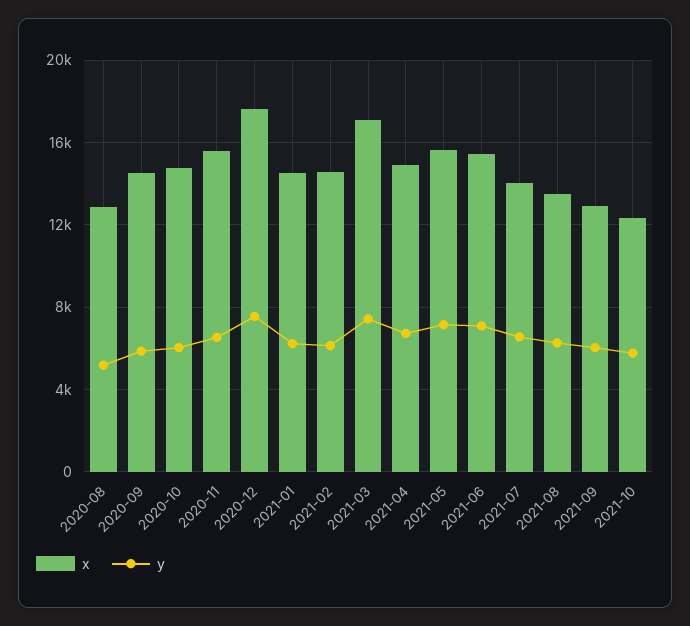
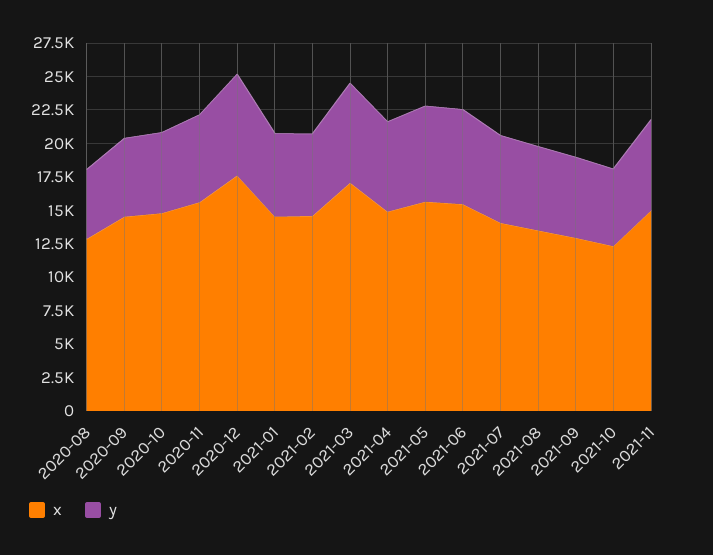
x, 2021-11: none -> 15000
y, 2021-11: none -> 7500

